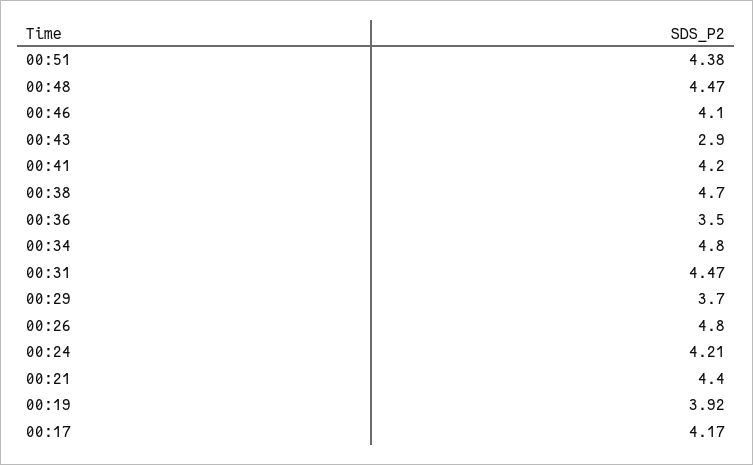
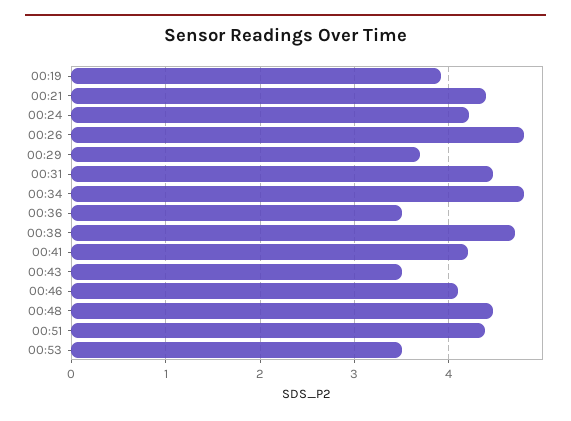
00:43: 2.9 -> 3.5
00:17: 4.17 -> none
00:53: none -> 3.5

